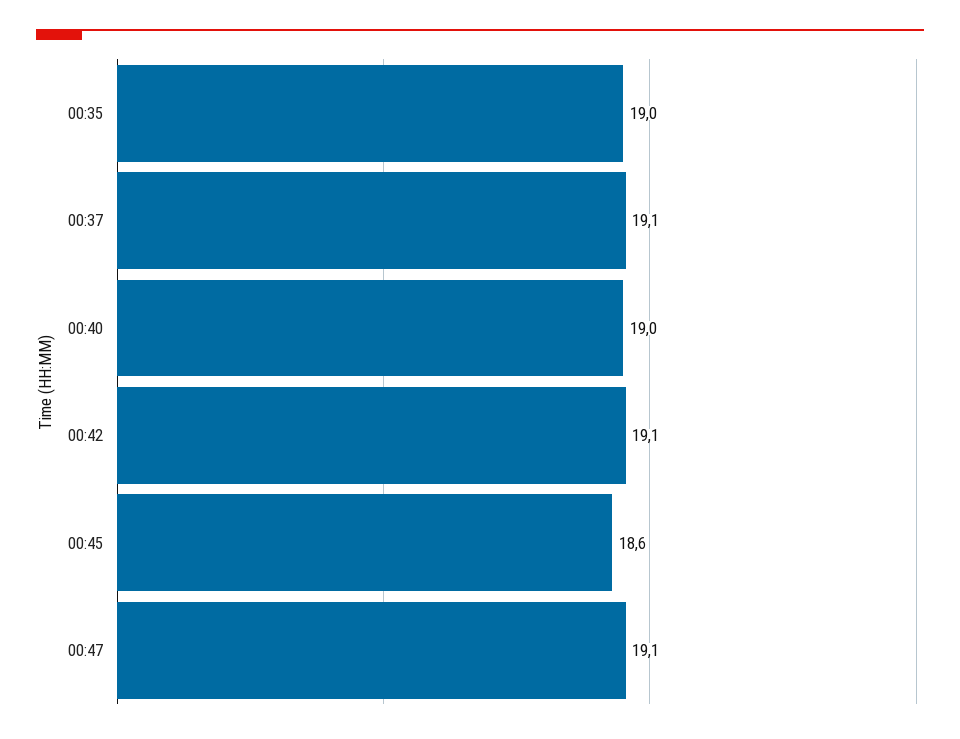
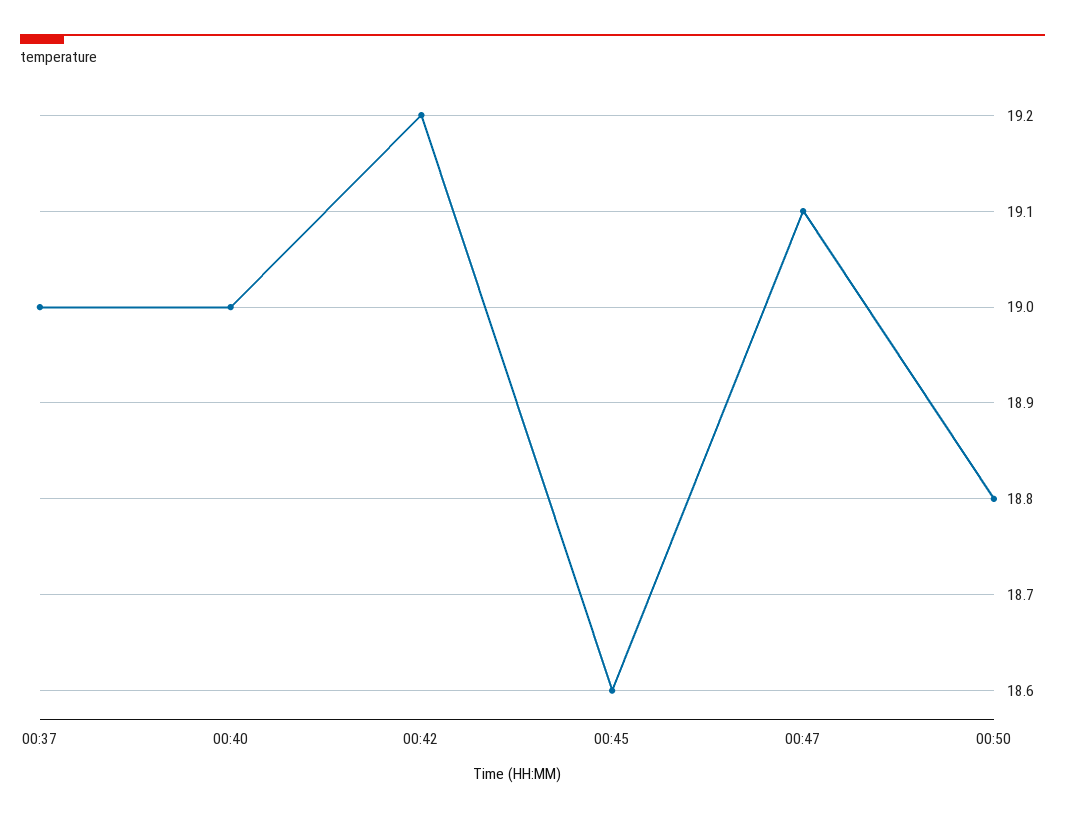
00:35: 19 -> none
00:37: 19.1 -> 19
00:42: 19.1 -> 19.2
00:50: none -> 18.8

